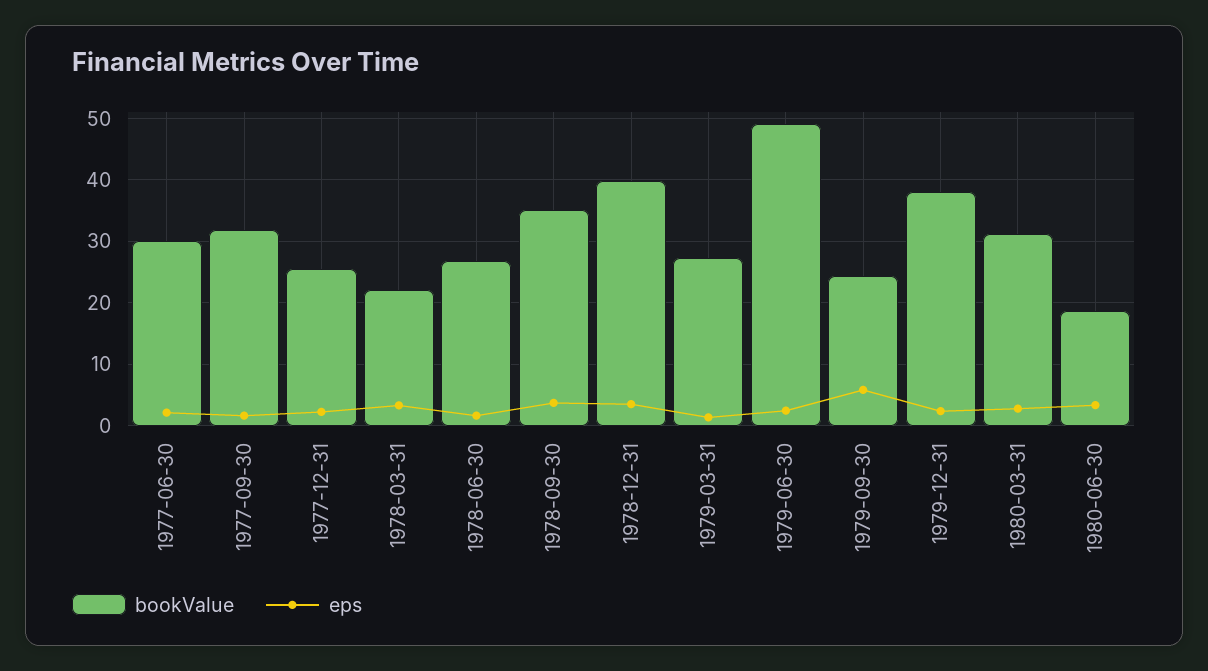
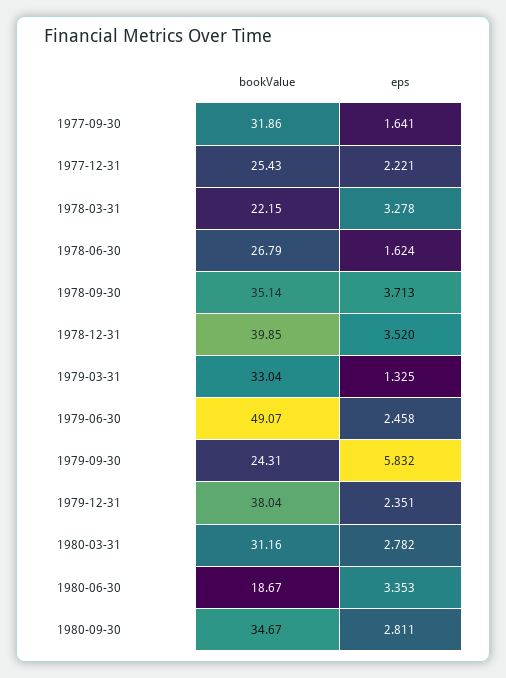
bookValue, 1977-06-30: 30 -> none
eps, 1977-06-30: 2 -> none
bookValue, 1979-03-31: 27 -> 33.04
bookValue, 1980-09-30: none -> 34.67
eps, 1980-09-30: none -> 2.811

